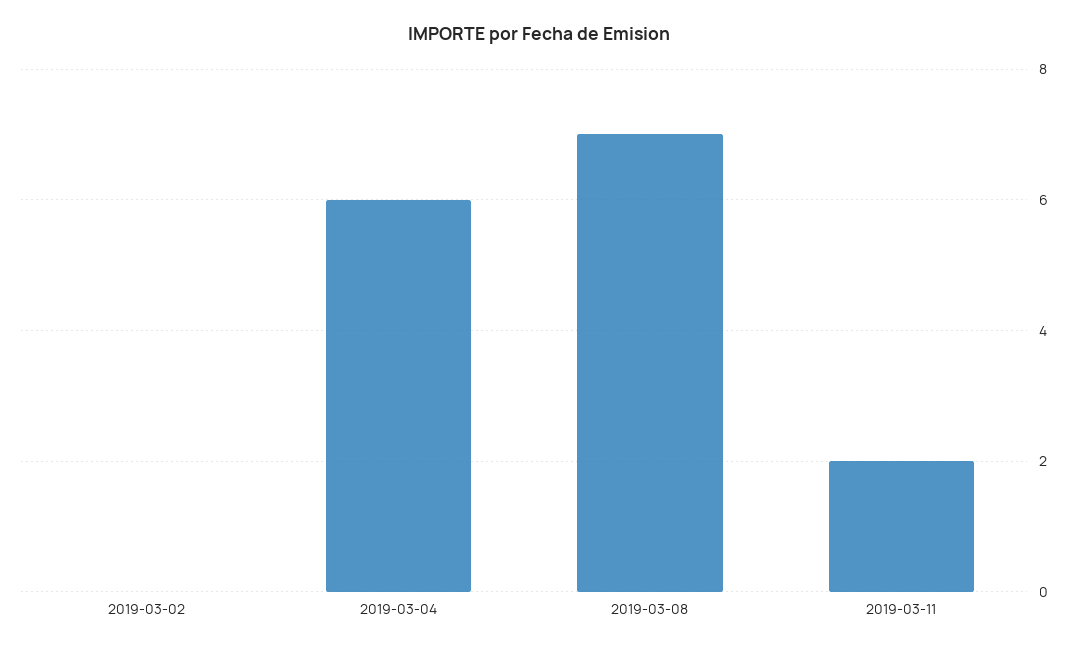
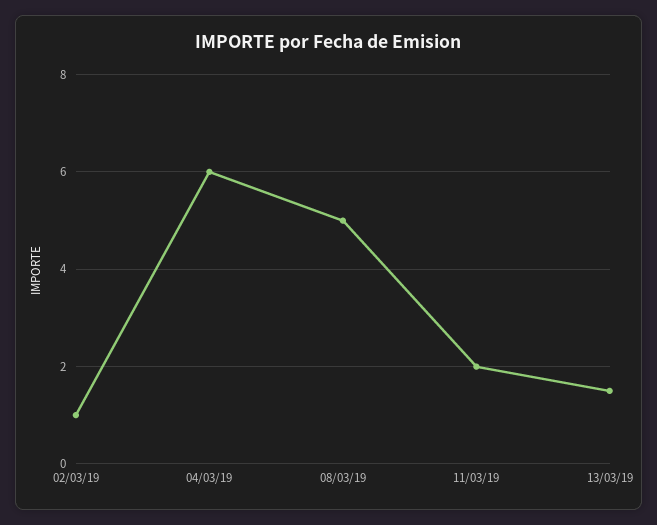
2019-03-02: 0 -> 1
2019-03-08: 7 -> 5
13/03/19: none -> 1.5

